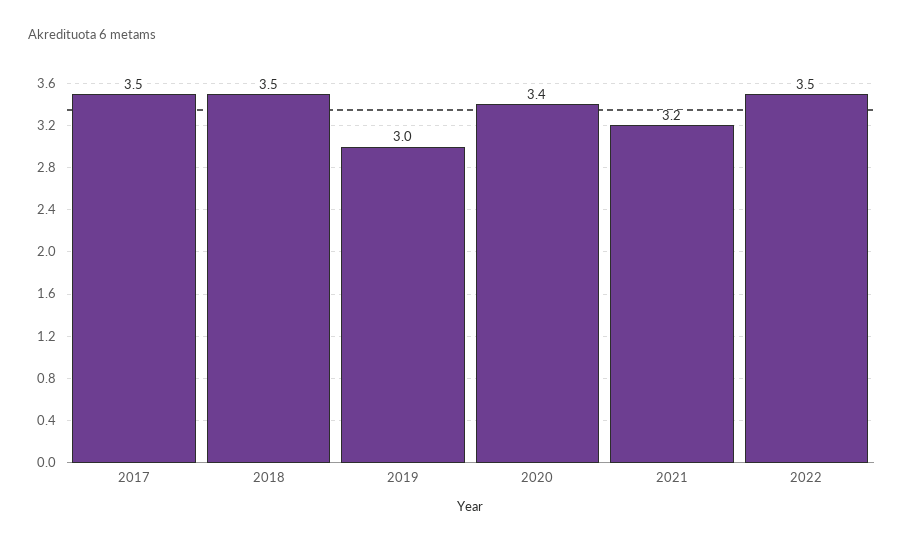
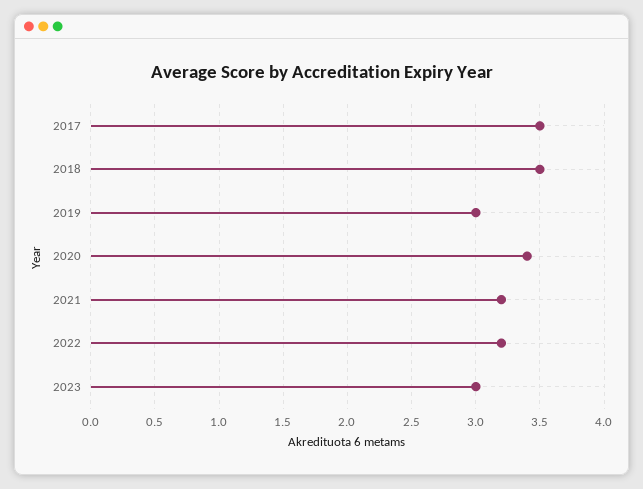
2022: 3.5 -> 3.2
2023: none -> 3

